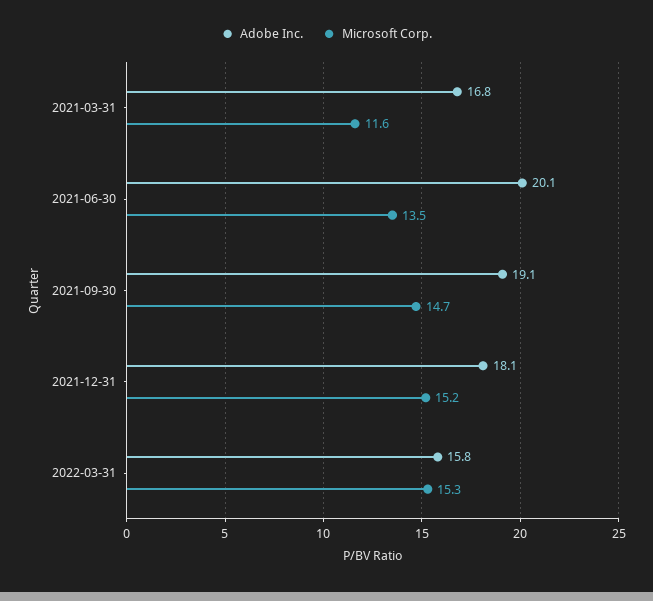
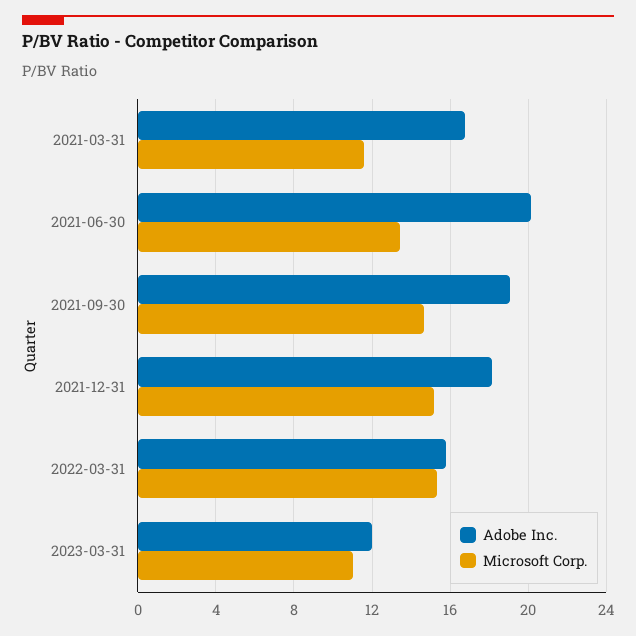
Adobe Inc., 2023-03-31: none -> 12
Microsoft Corp., 2023-03-31: none -> 11

